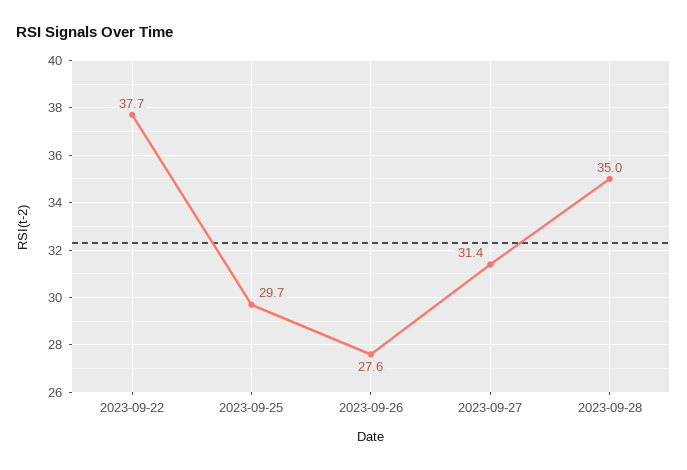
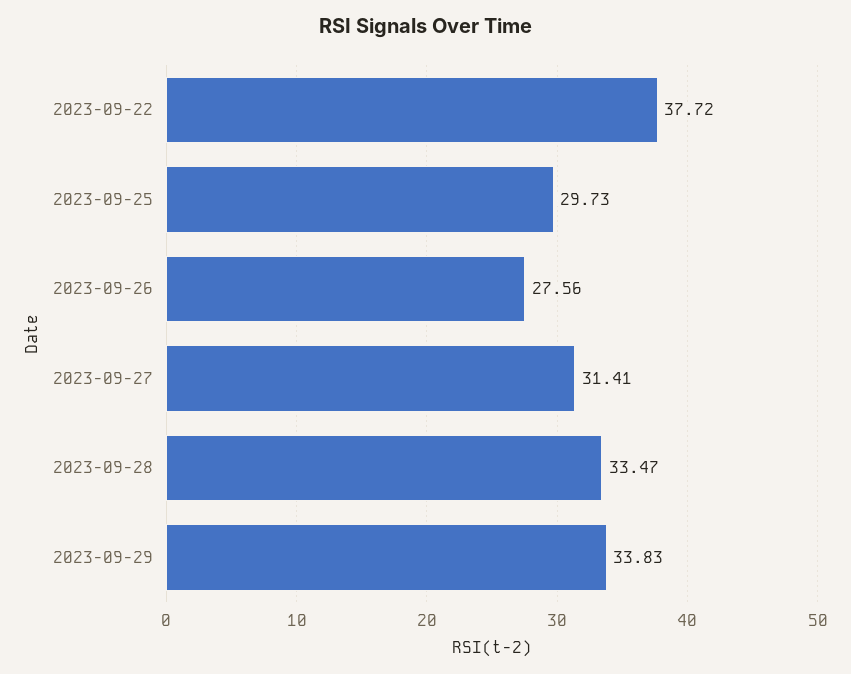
2023-09-28: 35 -> 33.47
2023-09-29: none -> 33.83

